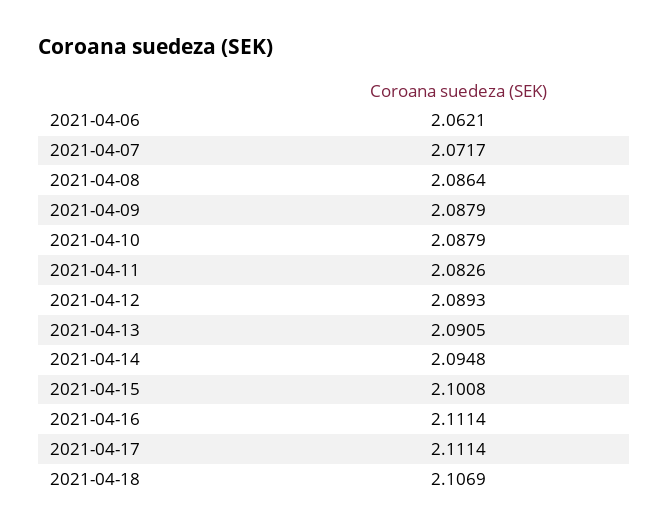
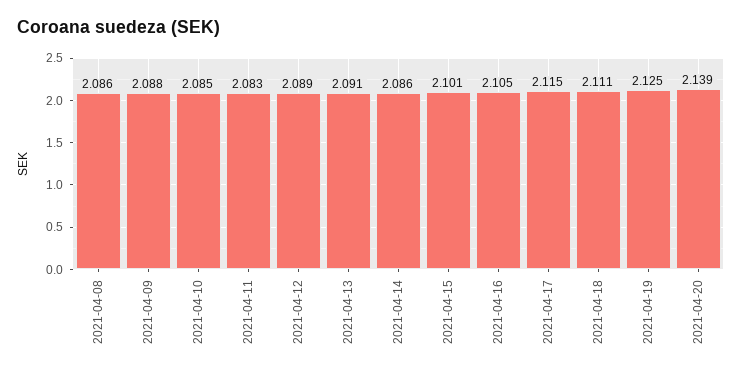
2021-04-06: 2.0621 -> none
2021-04-07: 2.0717 -> none
2021-04-10: 2.0879 -> 2.085
2021-04-14: 2.0948 -> 2.086
2021-04-16: 2.1114 -> 2.105
2021-04-17: 2.1114 -> 2.115
2021-04-18: 2.1069 -> 2.111
2021-04-19: none -> 2.125
2021-04-20: none -> 2.139

